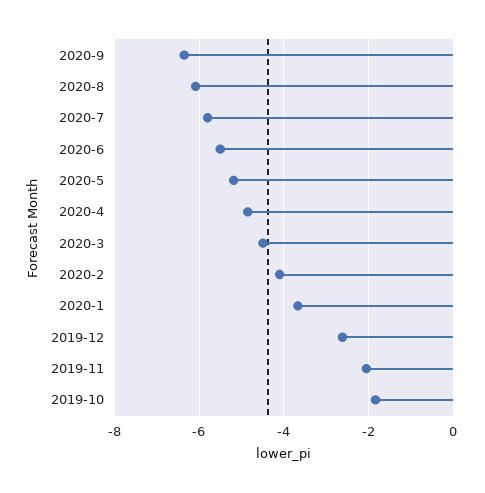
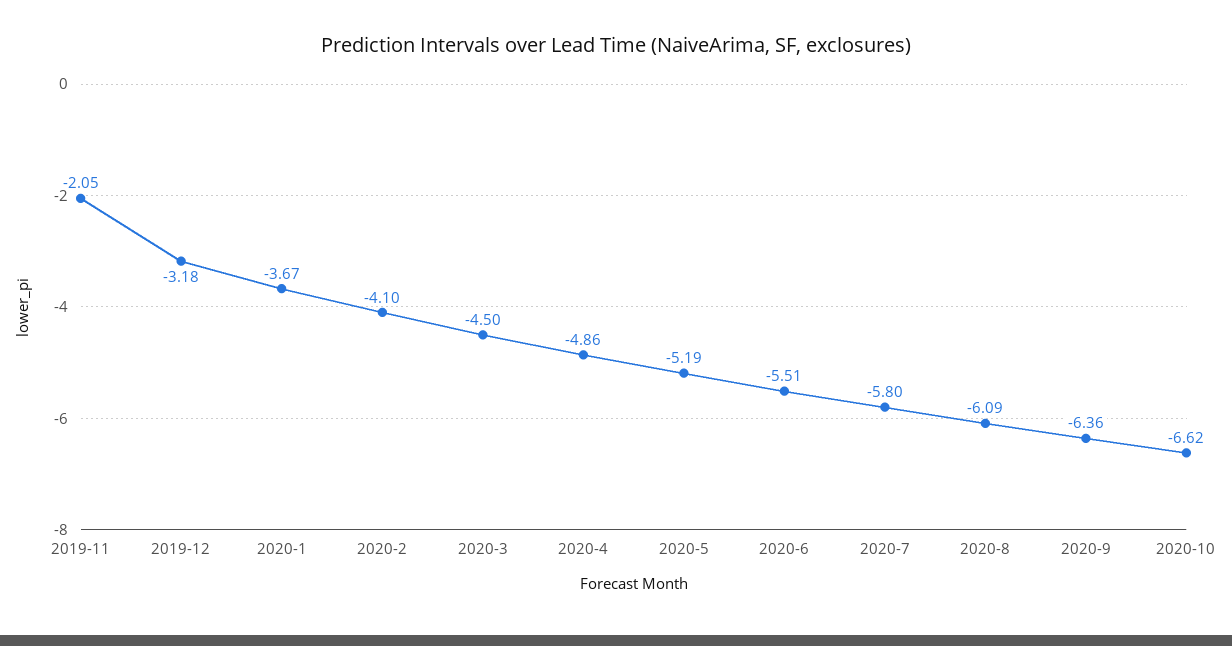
2019-12: -2.6 -> -3.18
2019-10: -1.8 -> none
2020-10: none -> -6.62

